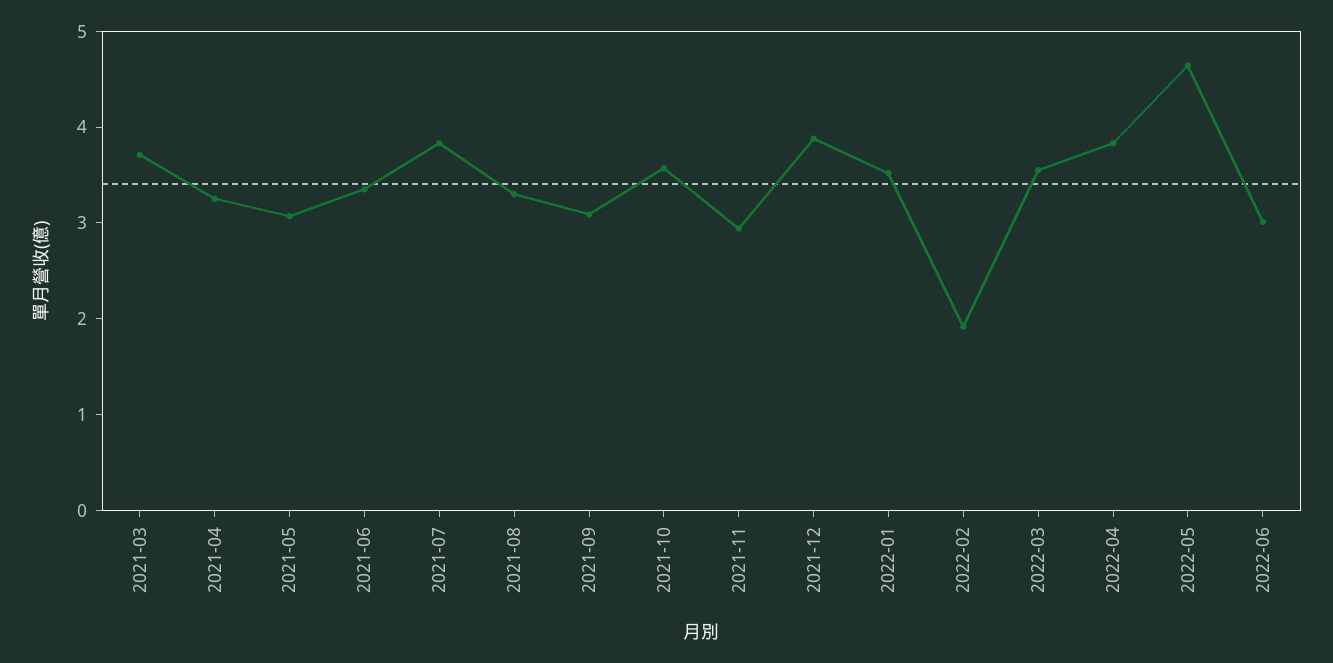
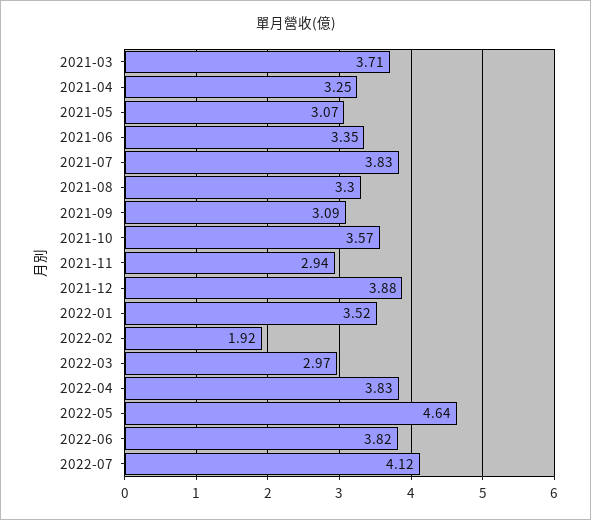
2022-03: 3.6 -> 2.97
2022-06: 3 -> 3.82
2022-07: none -> 4.12

